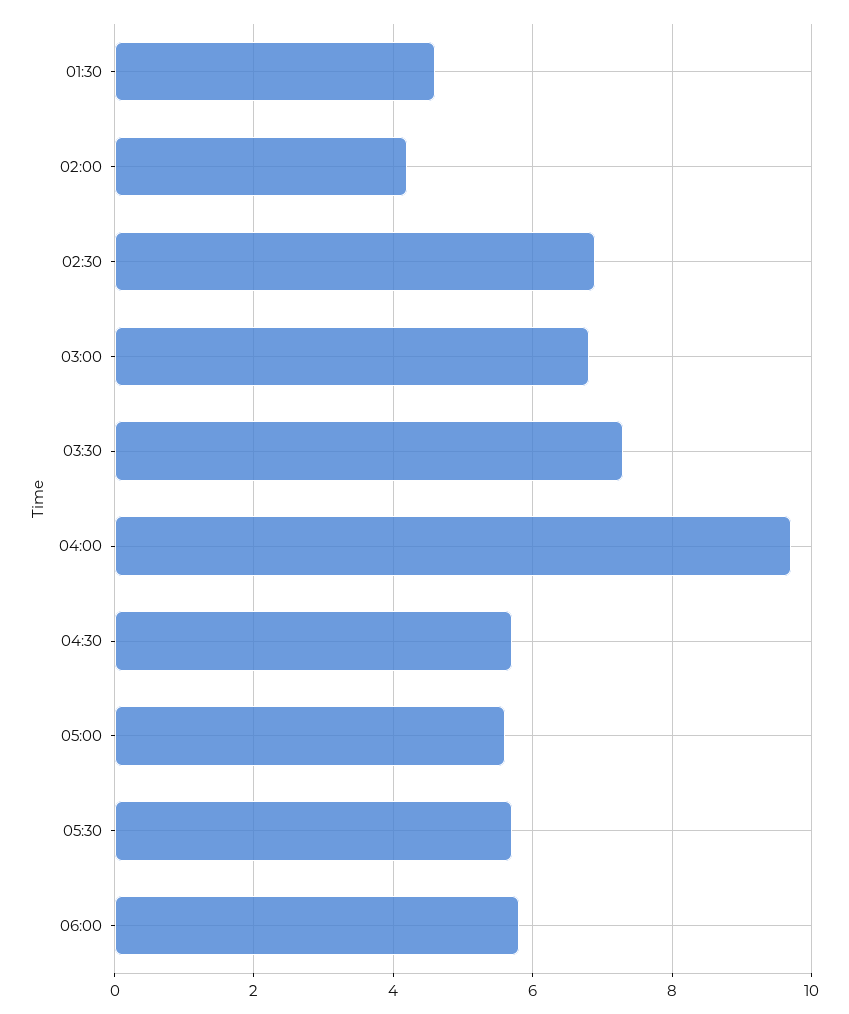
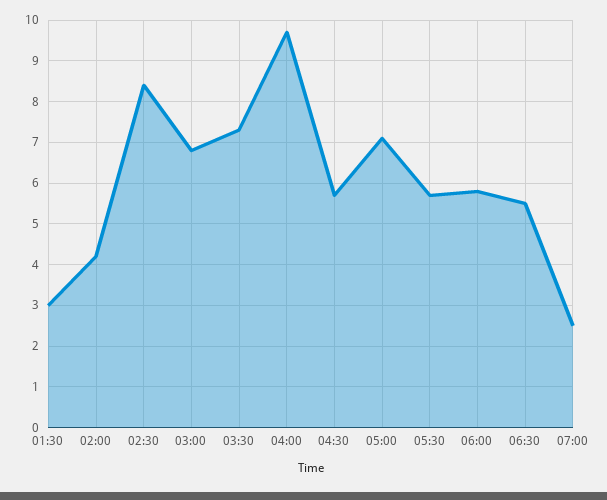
01:30: 4.5 -> 3
02:30: 7 -> 8.5
05:00: 5.5 -> 7
06:30: none -> 5.5
07:00: none -> 2.5

